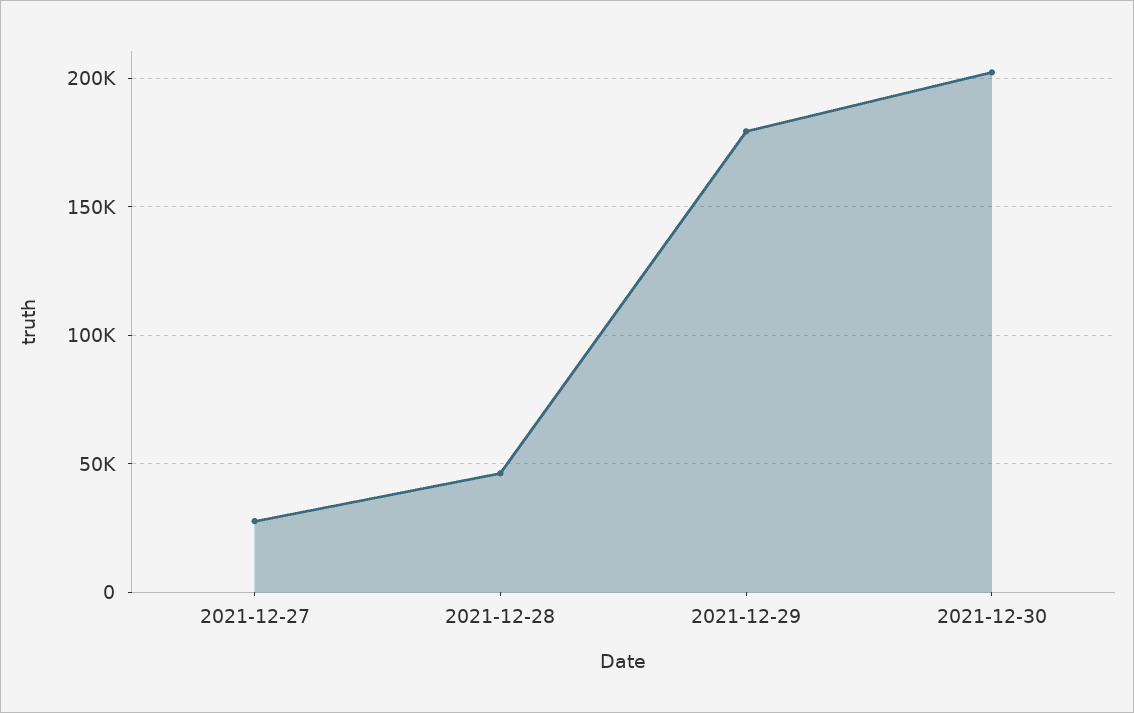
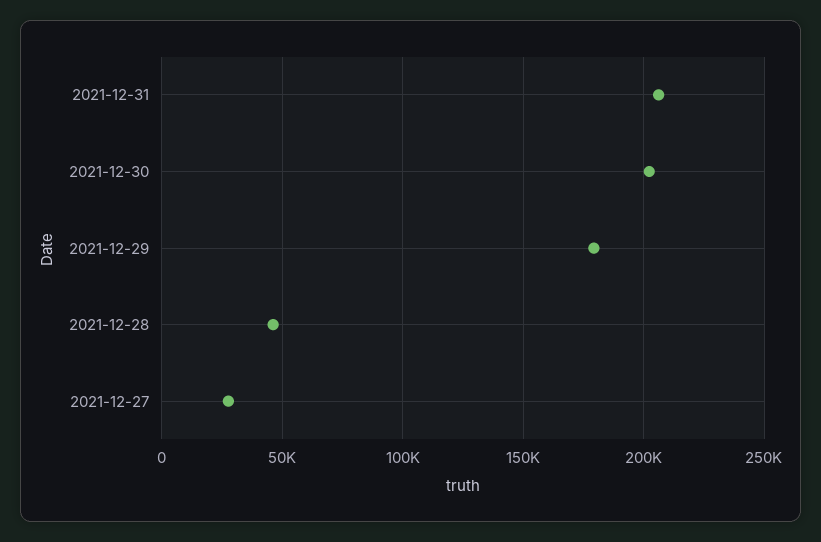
2021-12-31: none -> 205000

